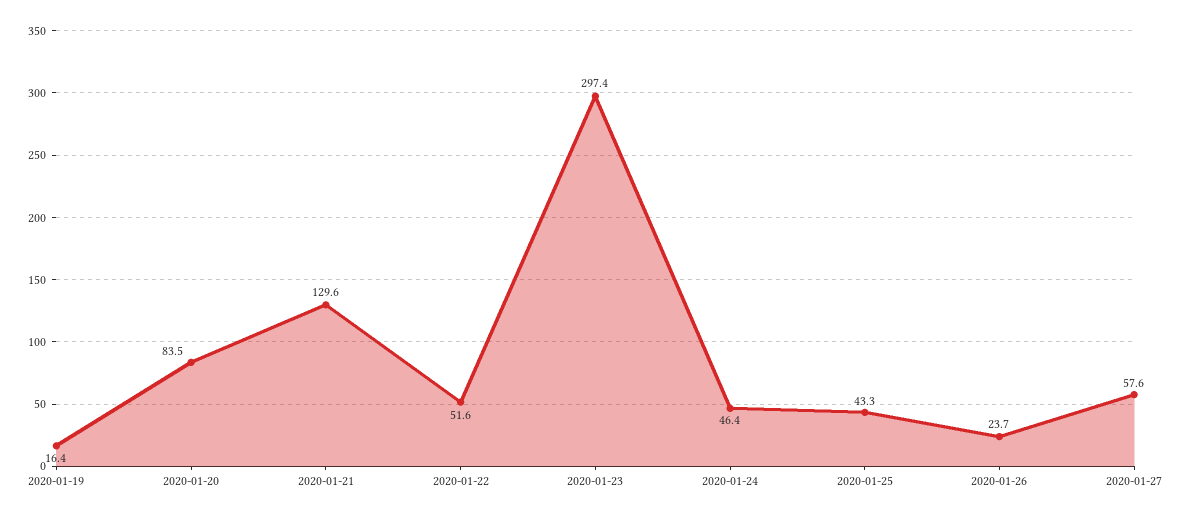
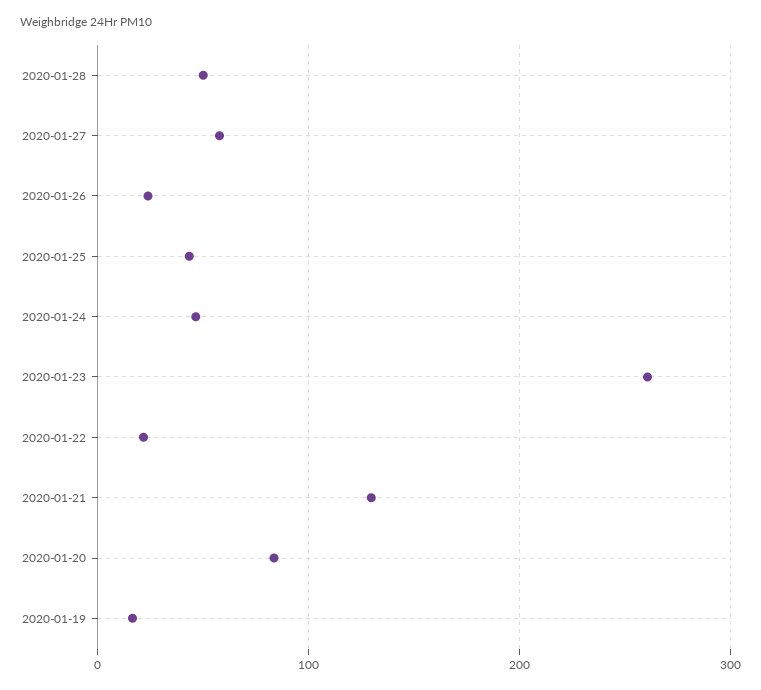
2020-01-22: 51.6 -> 20
2020-01-23: 297.4 -> 260
2020-01-28: none -> 50

